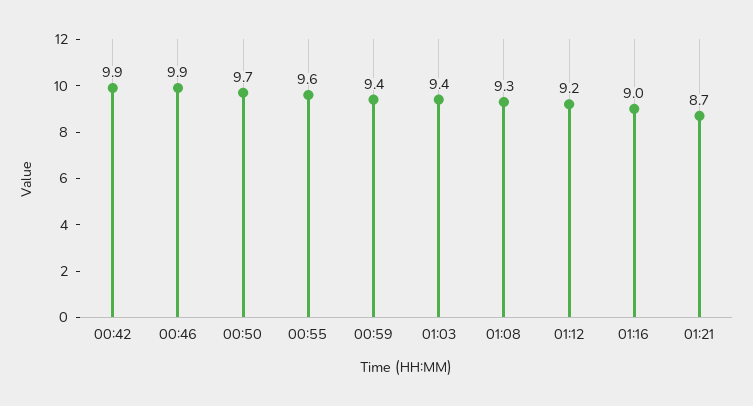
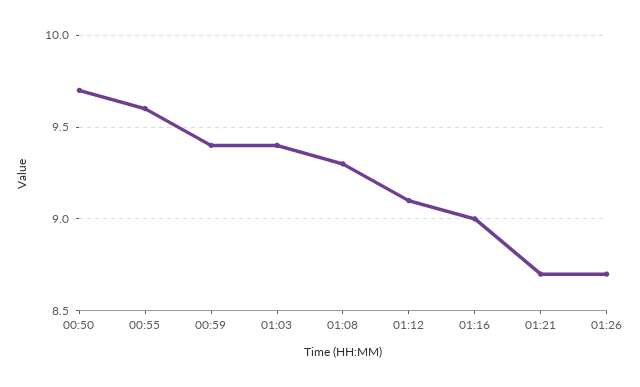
00:42: 9.9 -> none
00:46: 9.9 -> none
01:12: 9.2 -> 9.1
01:26: none -> 8.7

